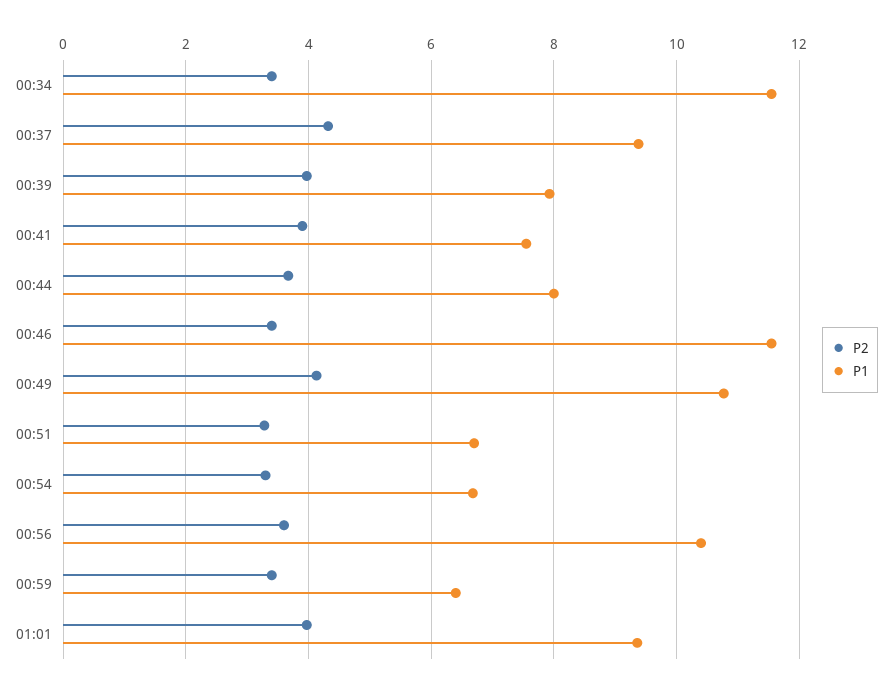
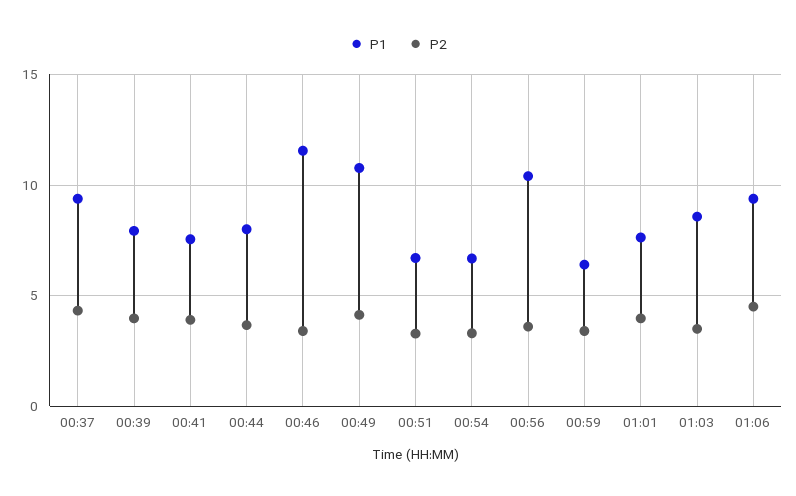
P2, 00:34: 3.4 -> none
P1, 00:34: 11.6 -> none
P1, 01:01: 9.4 -> 7.5
P1, 01:03: none -> 8.5
P2, 01:03: none -> 3.5
P1, 01:06: none -> 9.5
P2, 01:06: none -> 4.5

